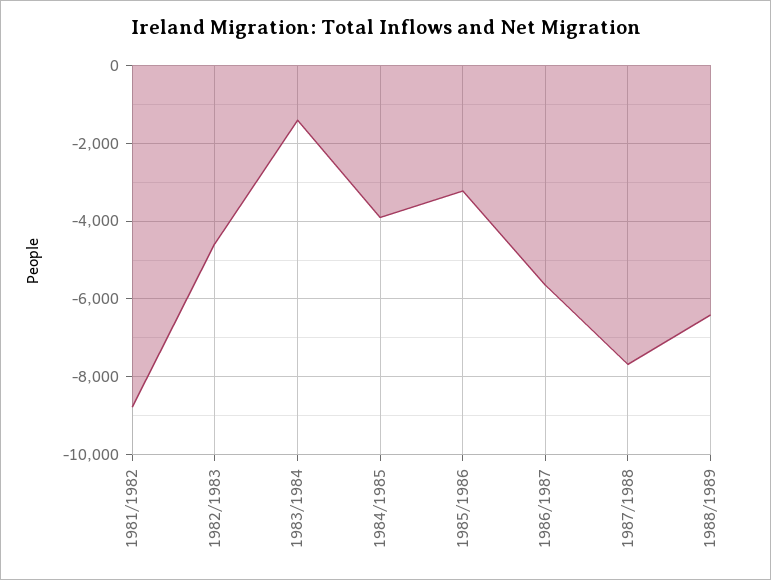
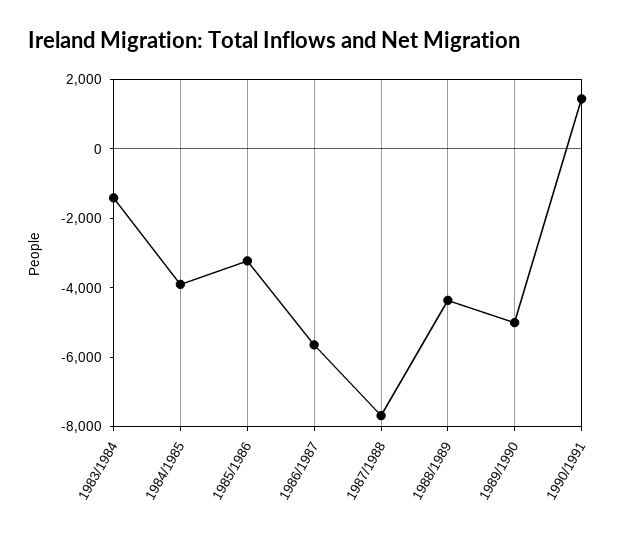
1981/1982: -8800 -> none
1982/1983: -4600 -> none
1988/1989: -6400 -> -4500
1989/1990: none -> -5000
1990/1991: none -> 1500

